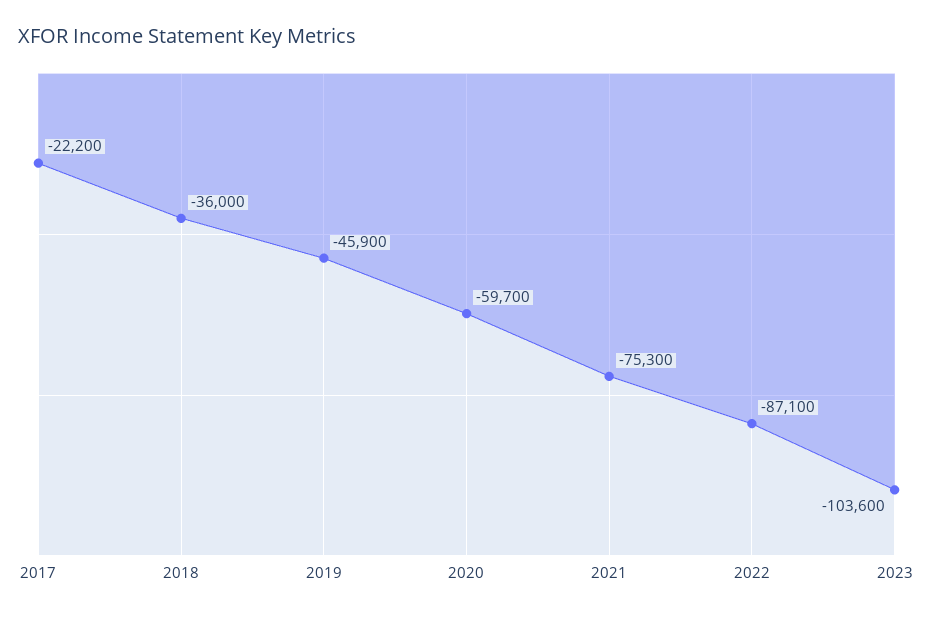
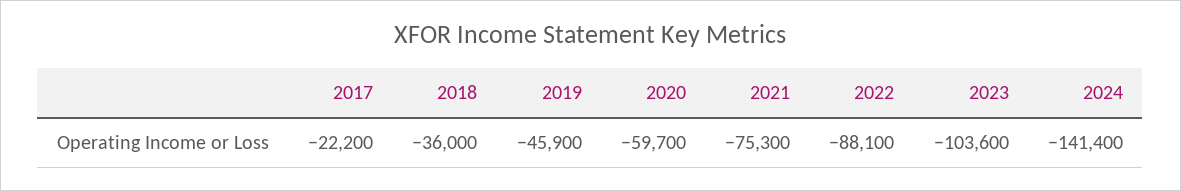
2022: -87100 -> -88100
2024: none -> -141400

